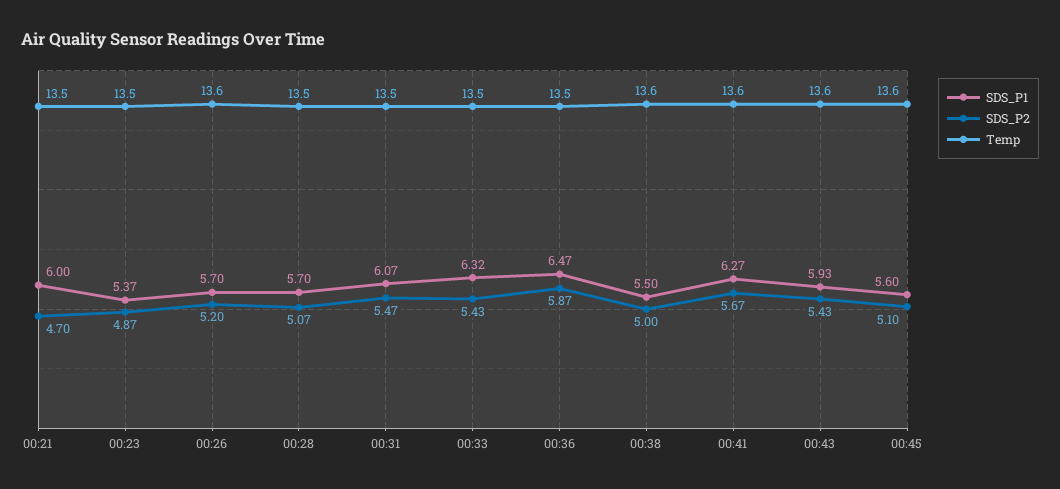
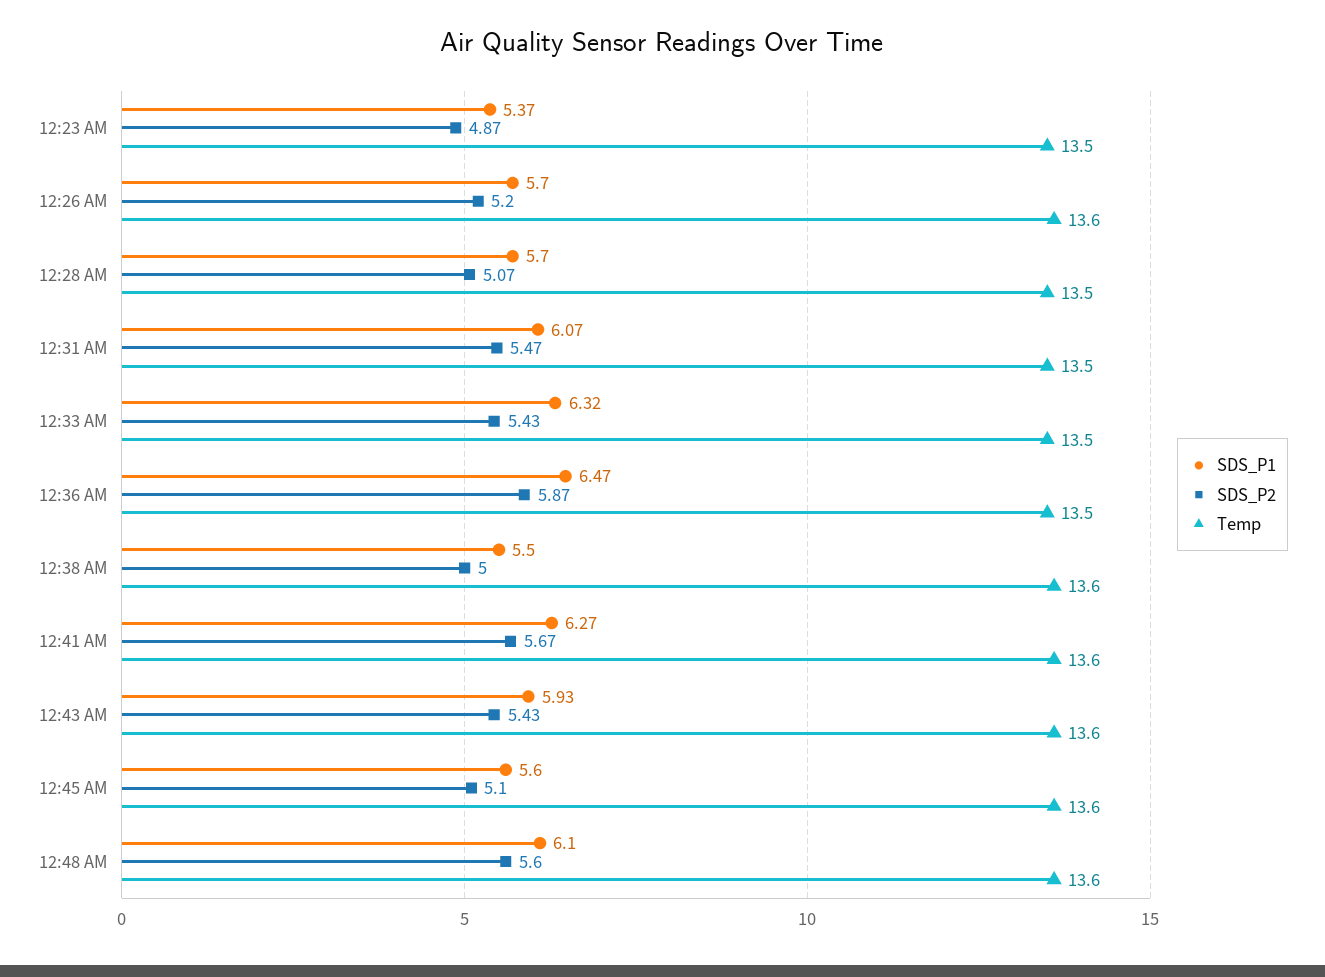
SDS_P1, 00:21: 6 -> none
SDS_P2, 00:21: 4.7 -> none
Temp, 00:21: 13.5 -> none
SDS_P1, 12:48 AM: none -> 6.1
SDS_P2, 12:48 AM: none -> 5.6
Temp, 12:48 AM: none -> 13.6

